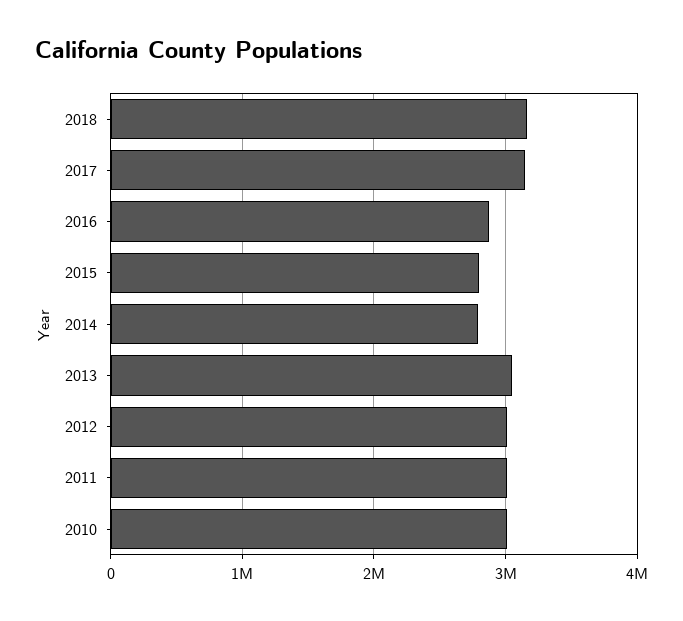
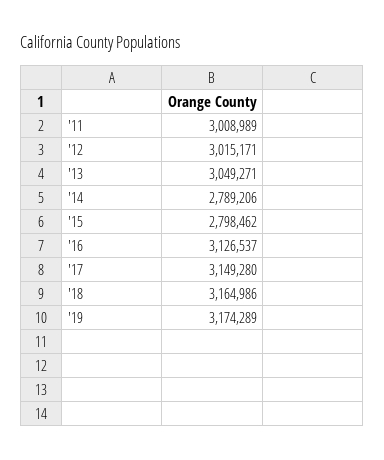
2016: 2900000 -> 3126537
2010: 3000000 -> none
'19: none -> 3174289

